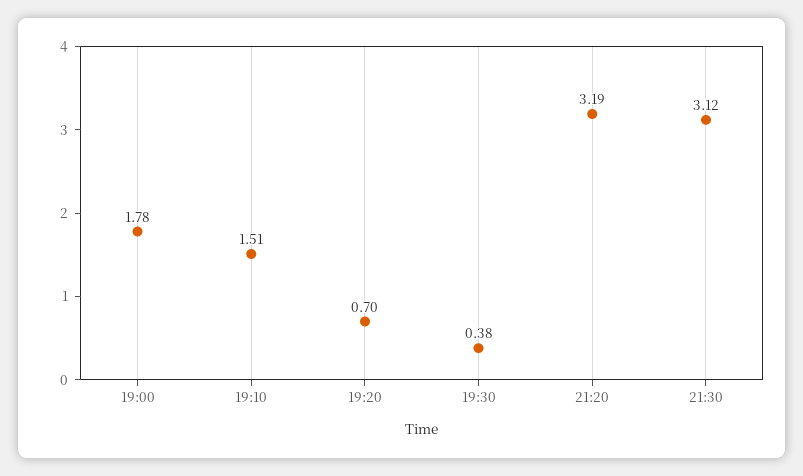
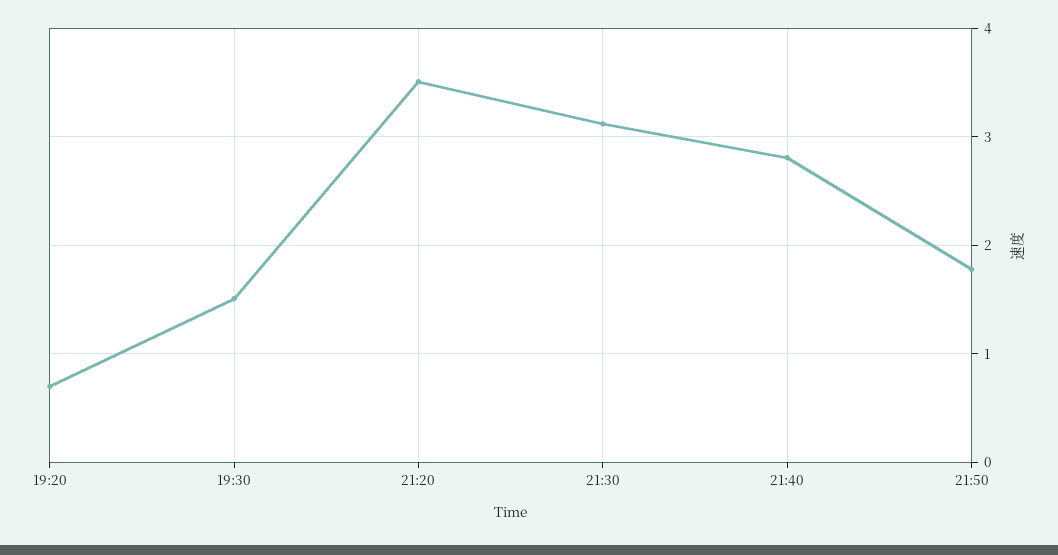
19:00: 1.78 -> none
19:10: 1.51 -> none
19:30: 0.38 -> 1.5
21:20: 3.19 -> 3.5
21:40: none -> 2.8
21:50: none -> 1.8

